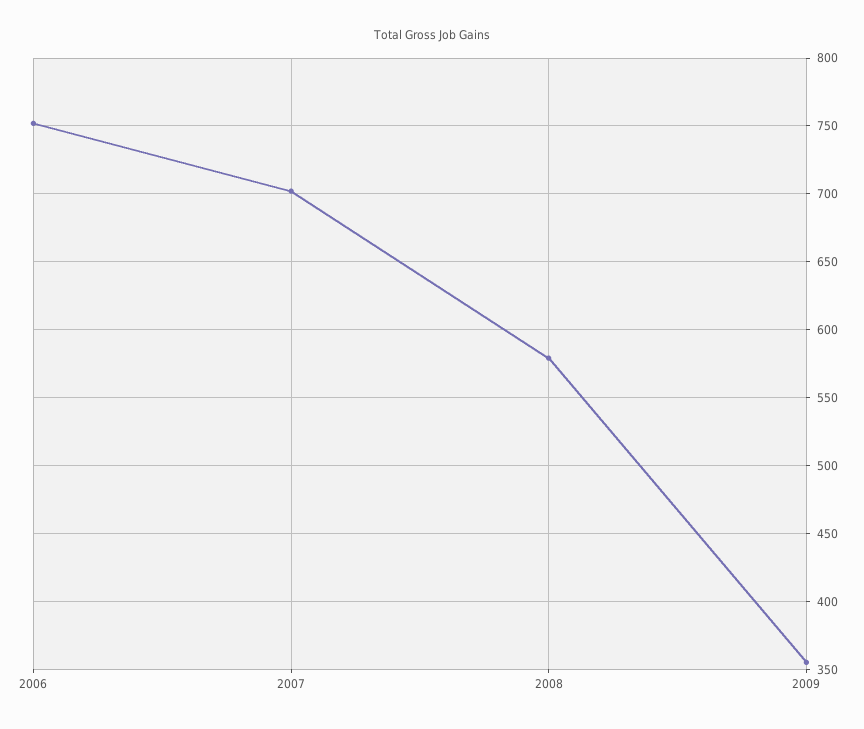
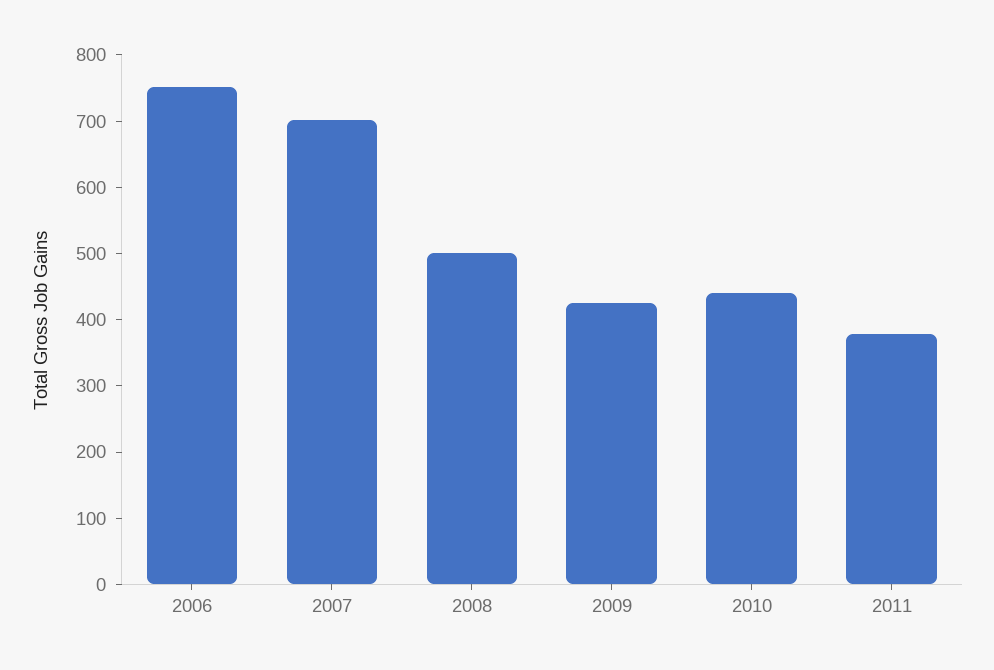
2008: 580 -> 500
2009: 355 -> 420
2010: none -> 440
2011: none -> 380

